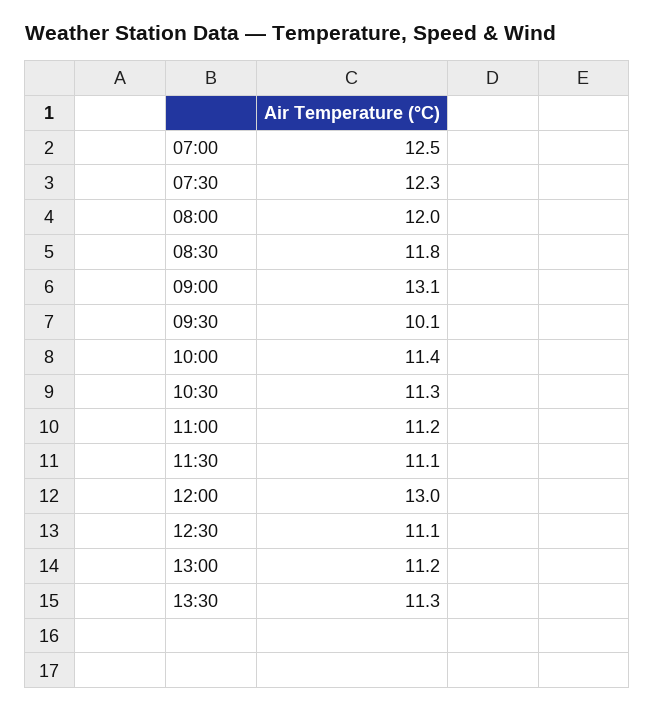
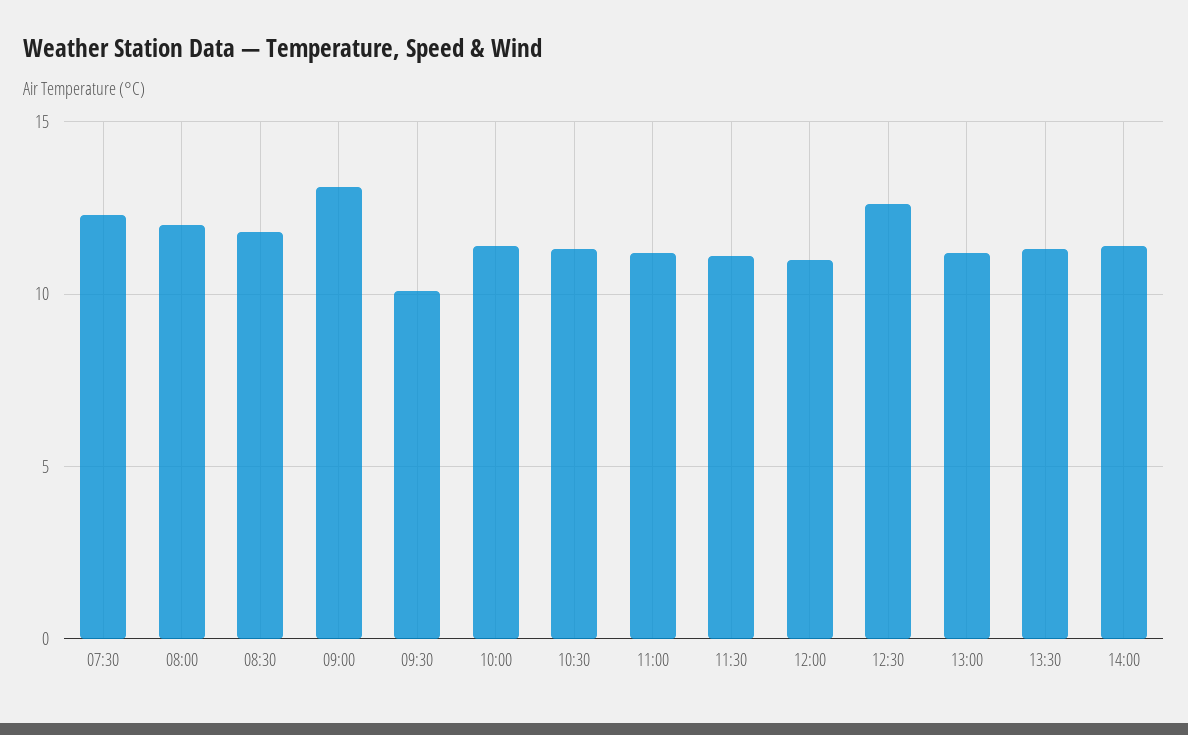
07:00: 12.5 -> none
12:00: 13 -> 11
12:30: 11.1 -> 12.5
14:00: none -> 11.5

